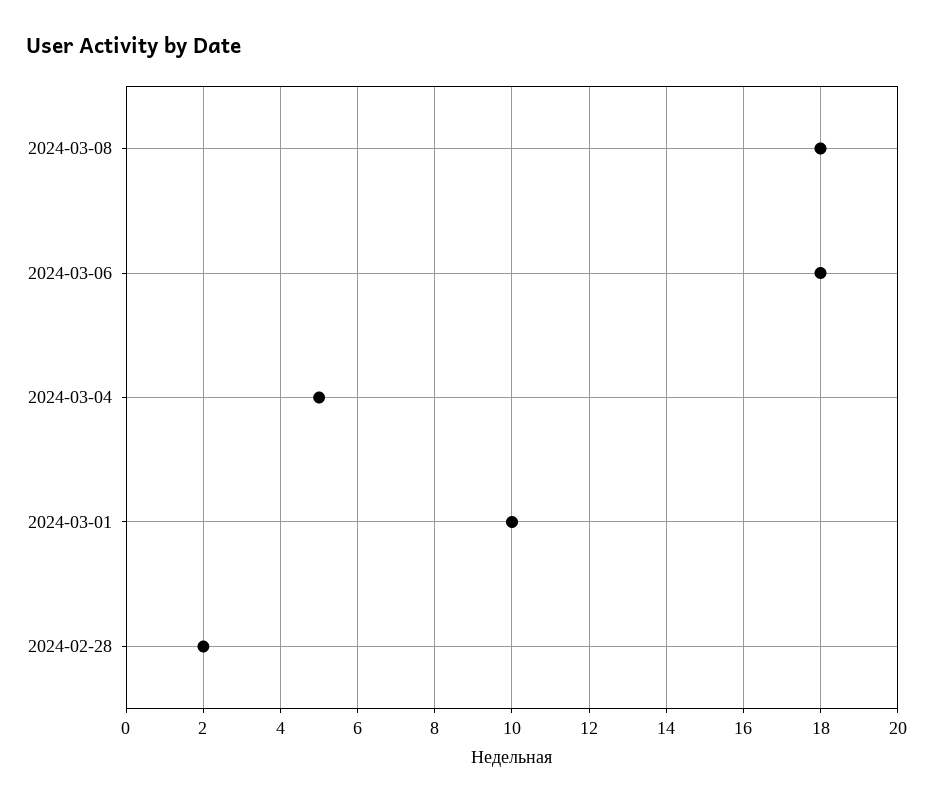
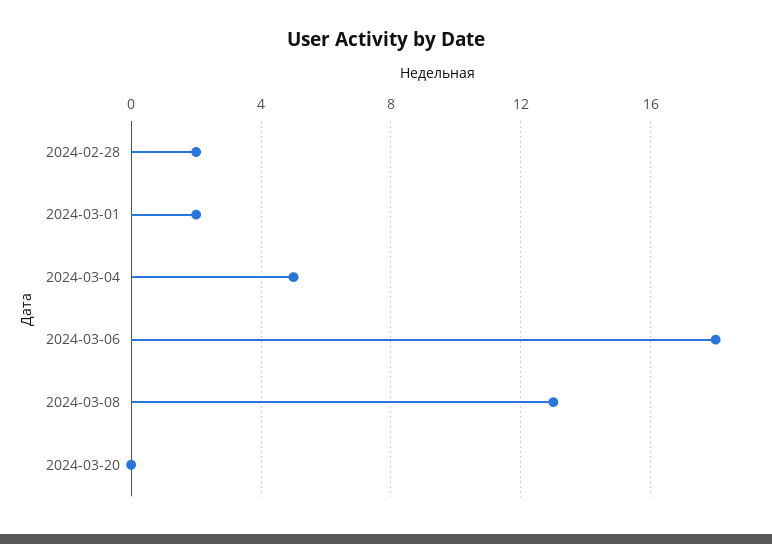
2024-03-08: 18 -> 13
2024-03-01: 10 -> 2
2024-03-20: none -> 0

